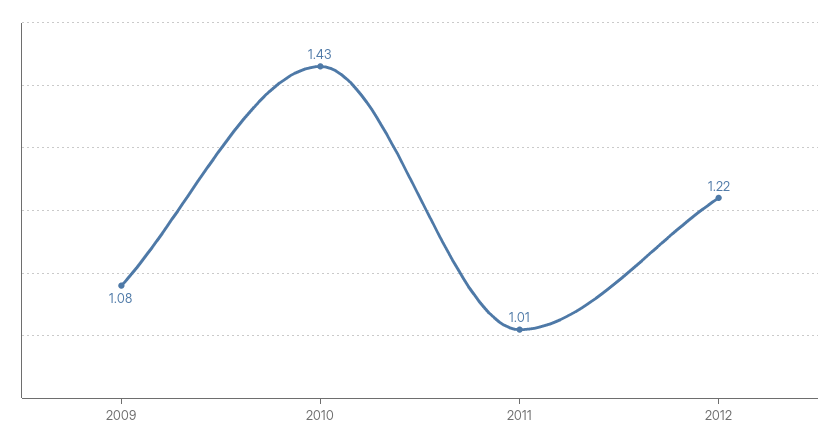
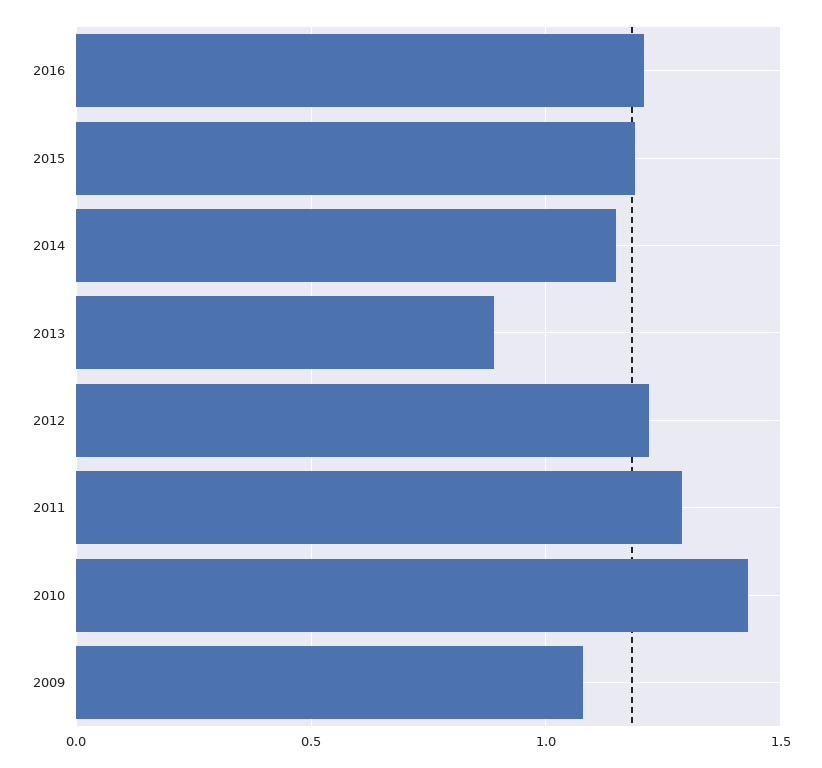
2011: 1.01 -> 1.3
2016: none -> 1.2
2015: none -> 1.2
2014: none -> 1.15
2013: none -> 0.9

